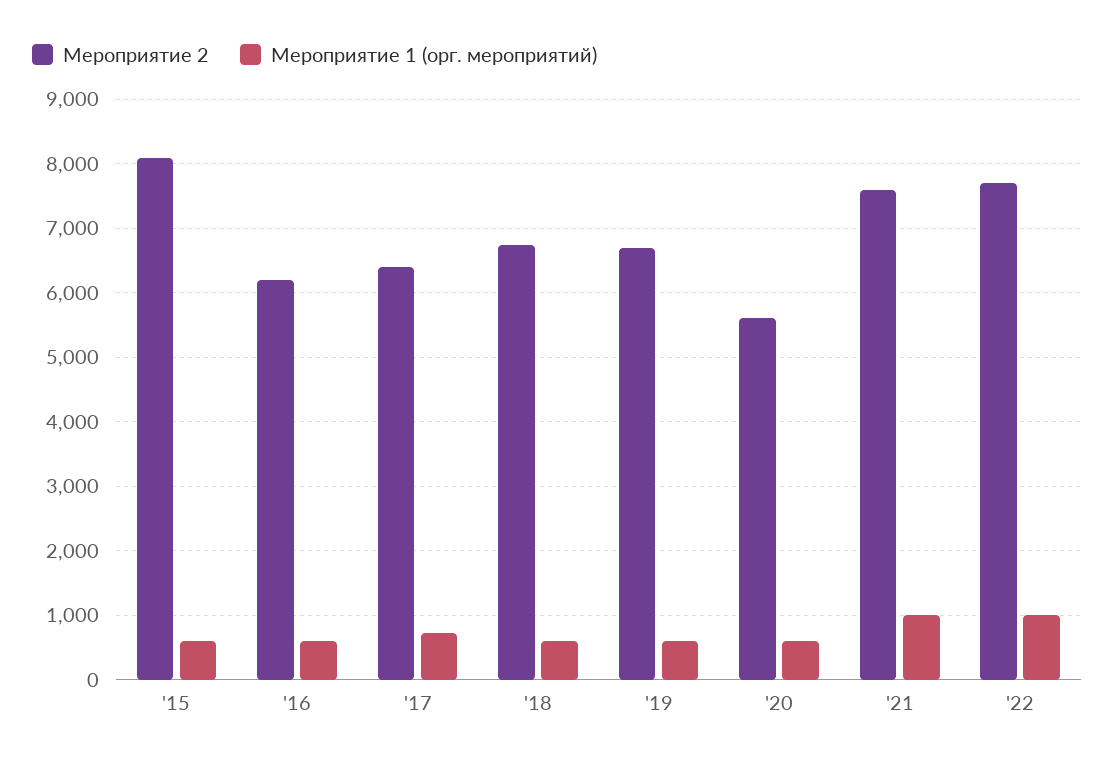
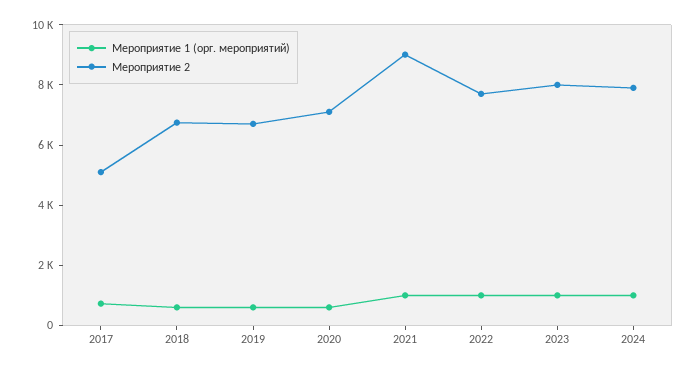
Мероприятие 2, '15: 8100 -> none
Мероприятие 1 (орг. мероприятий), '15: 600 -> none
Мероприятие 2, '16: 6200 -> none
Мероприятие 1 (орг. мероприятий), '16: 600 -> none
Мероприятие 2, '17: 6400 -> 5000
Мероприятие 2, '20: 5600 -> 7000
Мероприятие 2, '21: 7600 -> 9000
Мероприятие 1 (орг. мероприятий), 2023: none -> 1000
Мероприятие 2, 2023: none -> 8000
Мероприятие 1 (орг. мероприятий), 2024: none -> 1000
Мероприятие 2, 2024: none -> 8000

